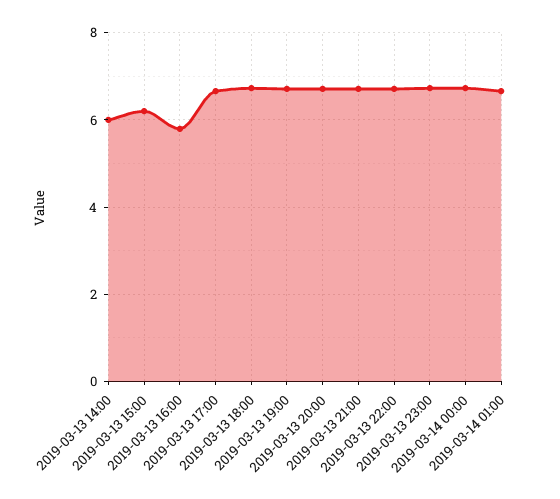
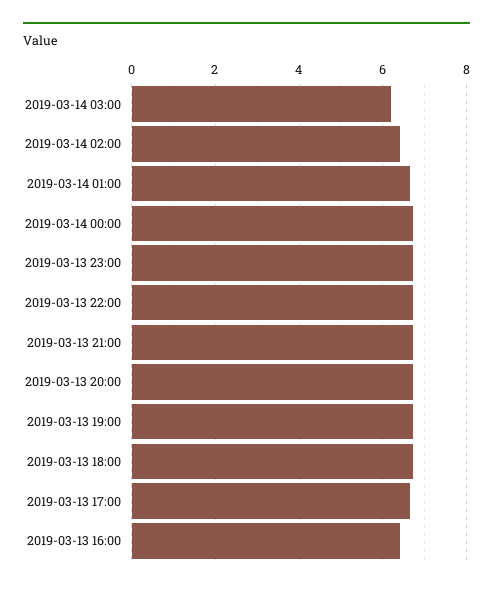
2019-03-13 14:00: 6 -> none
2019-03-13 15:00: 6.2 -> none
2019-03-13 16:00: 5.8 -> 6.4
2019-03-14 03:00: none -> 6.2
2019-03-14 02:00: none -> 6.4

